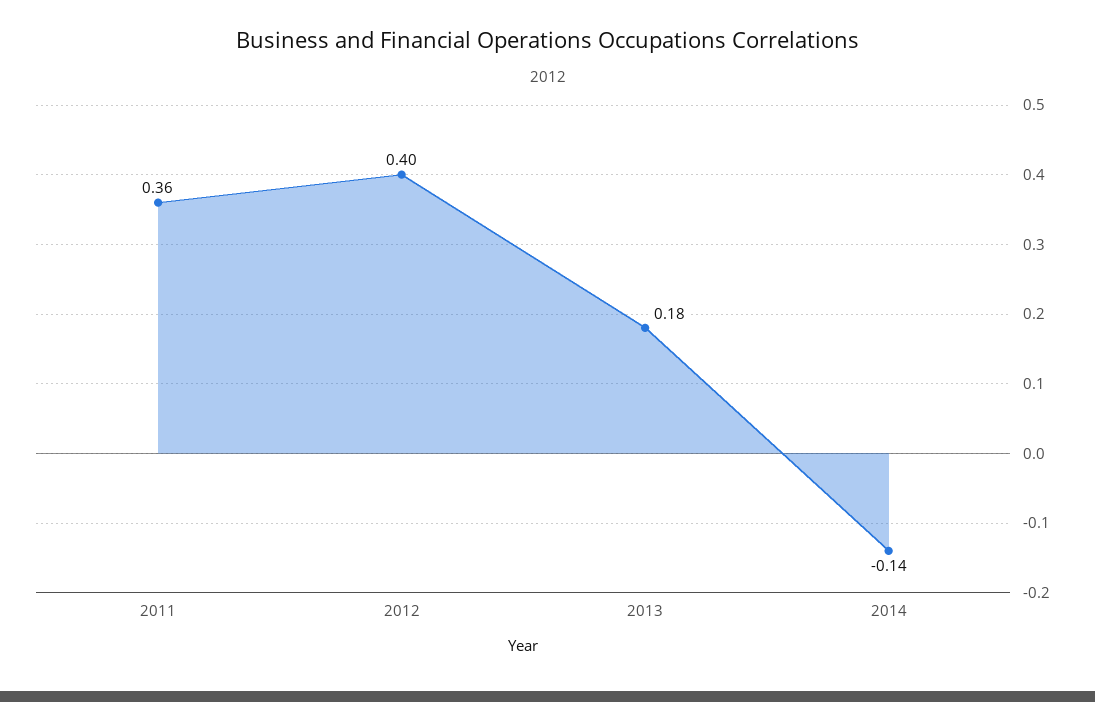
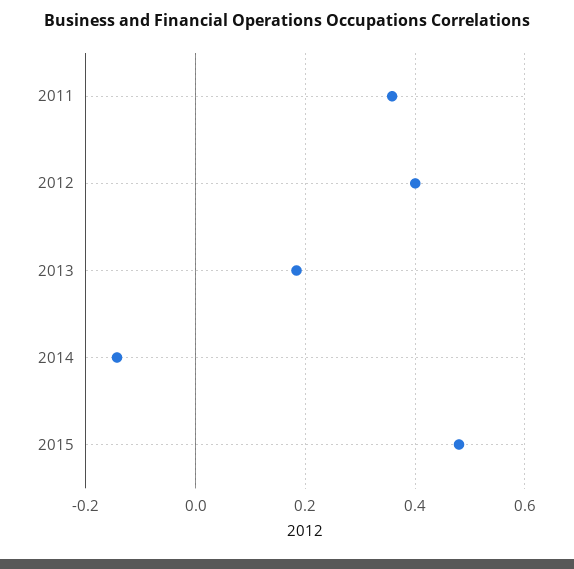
2015: none -> 0.48

